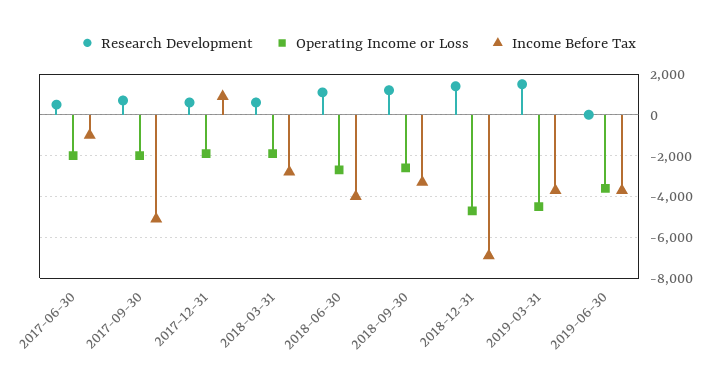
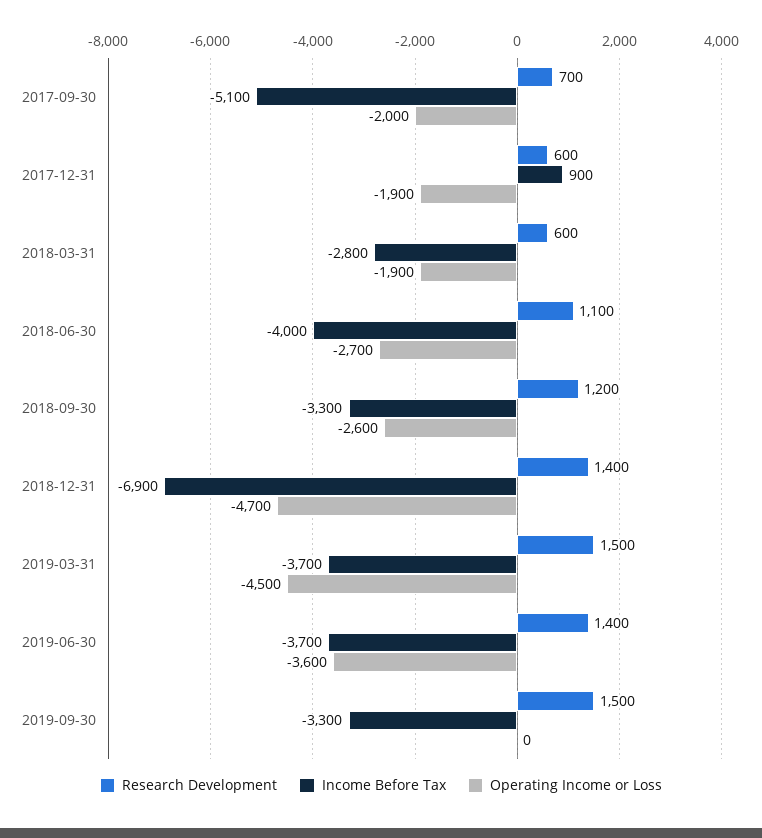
Research Development, 2017-06-30: 500 -> none
Operating Income or Loss, 2017-06-30: -2000 -> none
Income Before Tax, 2017-06-30: -1000 -> none
Research Development, 2019-06-30: 0 -> 1400
Research Development, 2019-09-30: none -> 1500
Income Before Tax, 2019-09-30: none -> -3300
Operating Income or Loss, 2019-09-30: none -> 0

